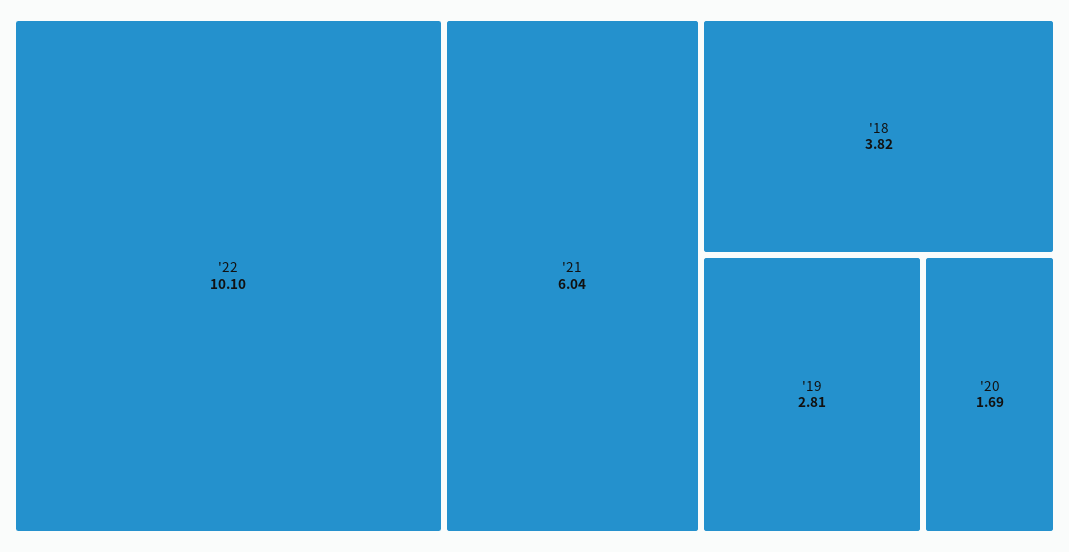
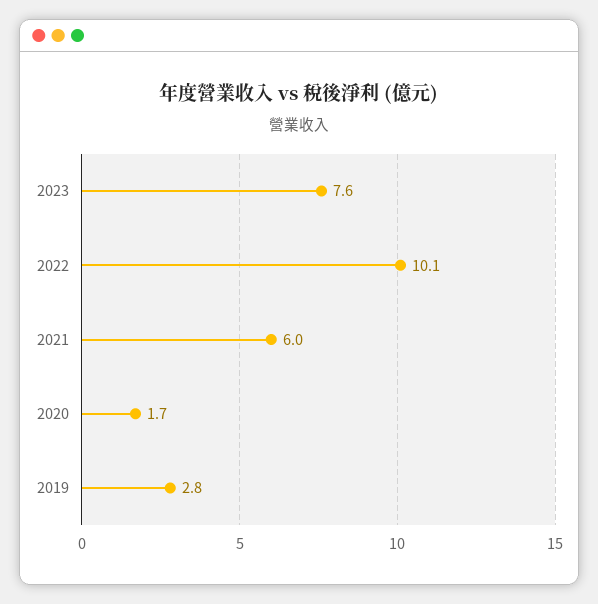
'18: 3.82 -> none
2023: none -> 7.6

